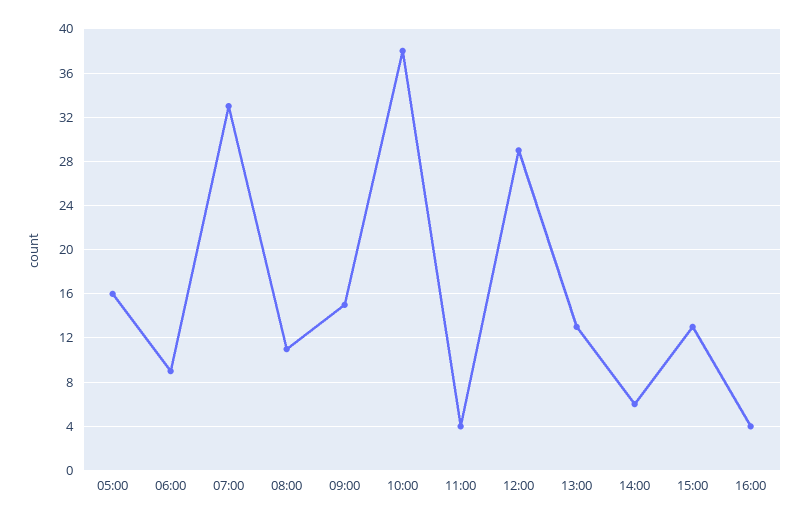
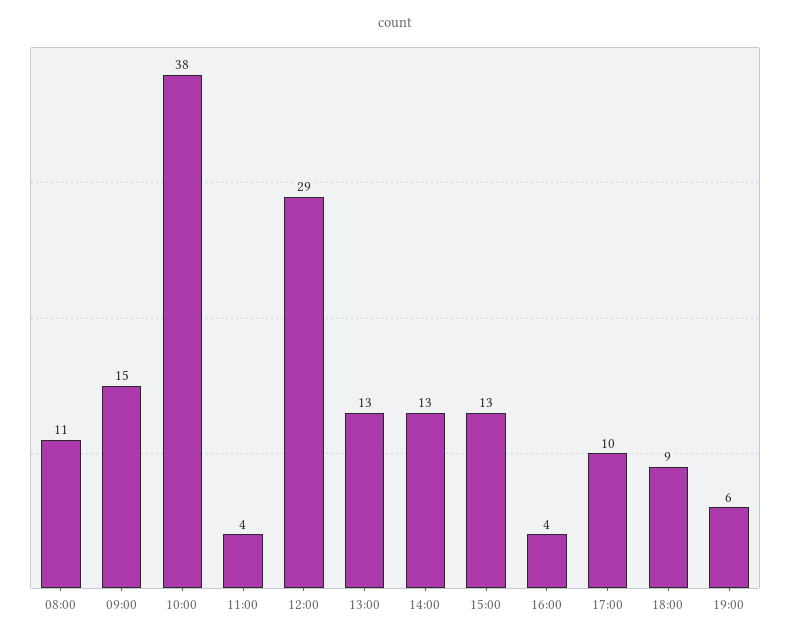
05:00: 16 -> none
06:00: 9 -> none
07:00: 33 -> none
14:00: 6 -> 13
17:00: none -> 10
18:00: none -> 9
19:00: none -> 6

